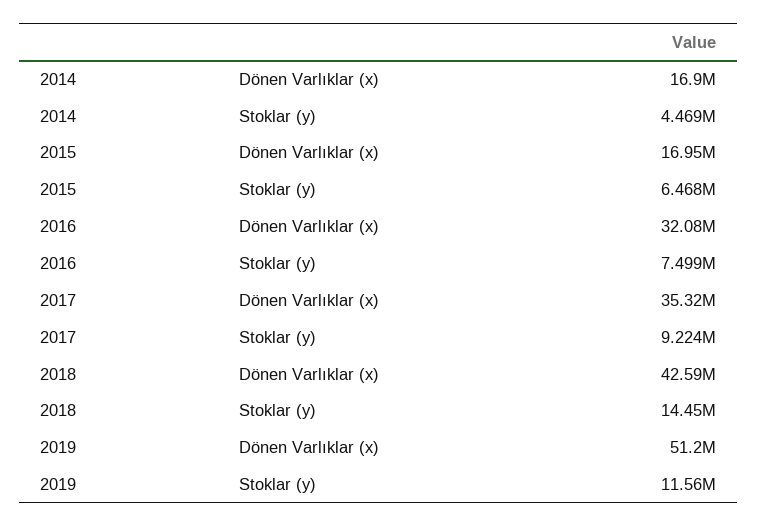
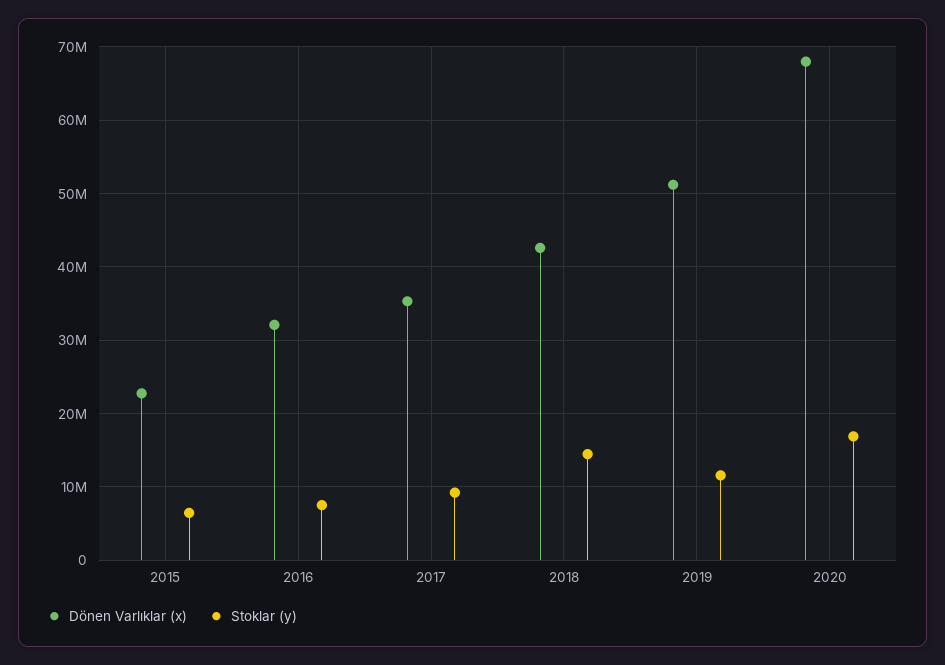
Dönen Varlıklar (x), 2014: 16900000 -> none
Stoklar (y), 2014: 4469000 -> none
Dönen Varlıklar (x), 2015: 16950000 -> 23000000
Dönen Varlıklar (x), 2020: none -> 68000000
Stoklar (y), 2020: none -> 17000000

